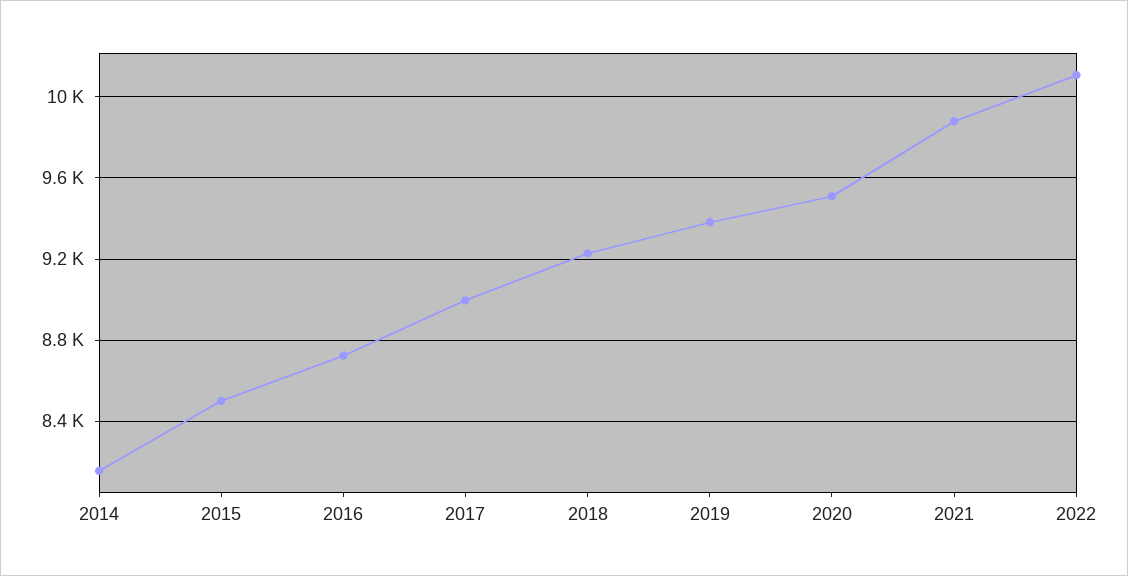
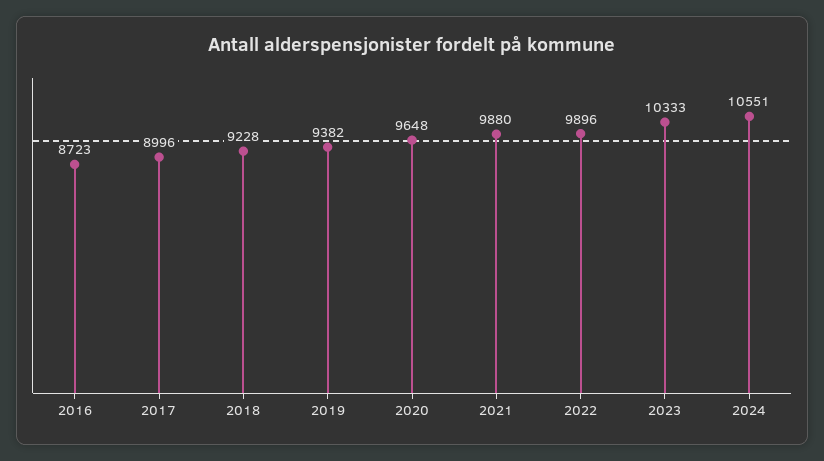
2014: 8150 -> none
2015: 8500 -> none
2020: 9500 -> 9648
2022: 10100 -> 9896
2023: none -> 10333
2024: none -> 10551

